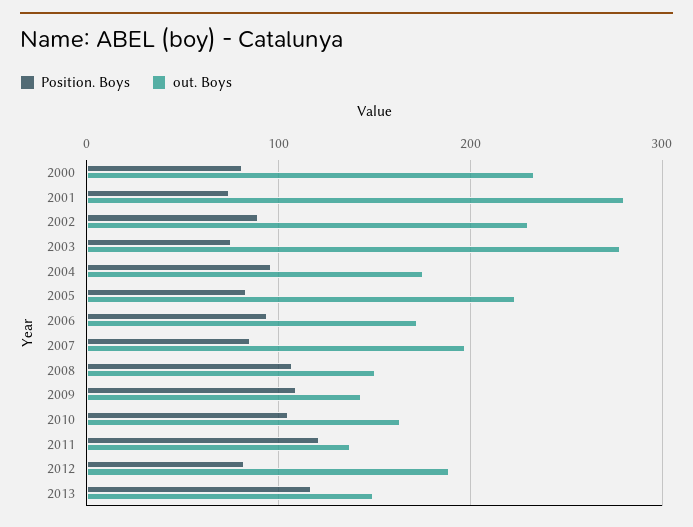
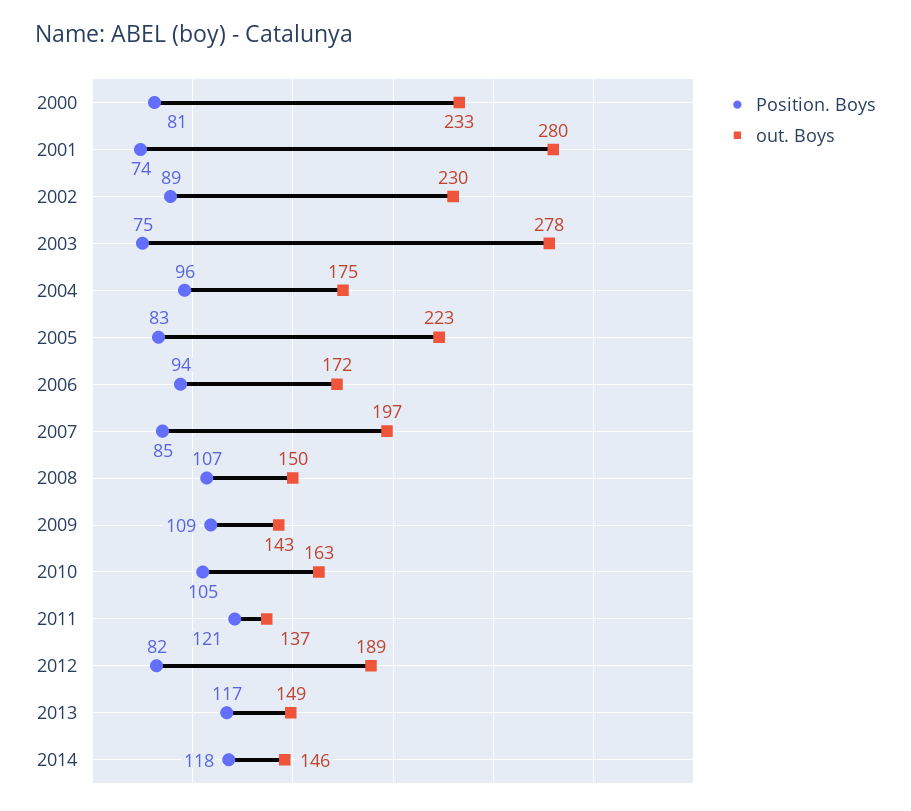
Position. Boys, 2014: none -> 118
out. Boys, 2014: none -> 146

